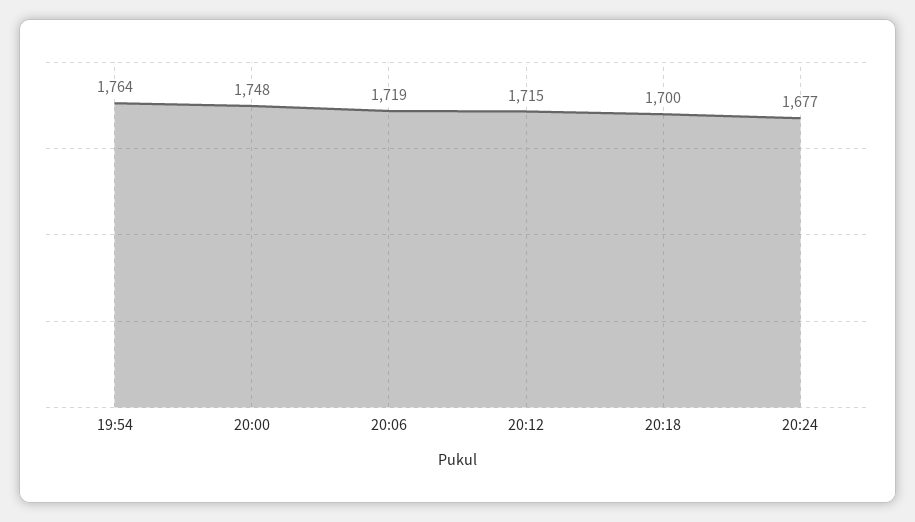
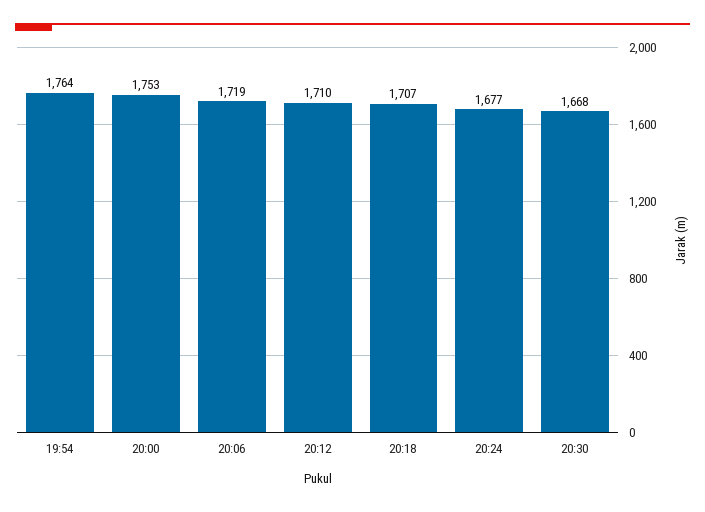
20:00: 1748 -> 1753
20:12: 1715 -> 1710
20:18: 1700 -> 1707
20:30: none -> 1668

